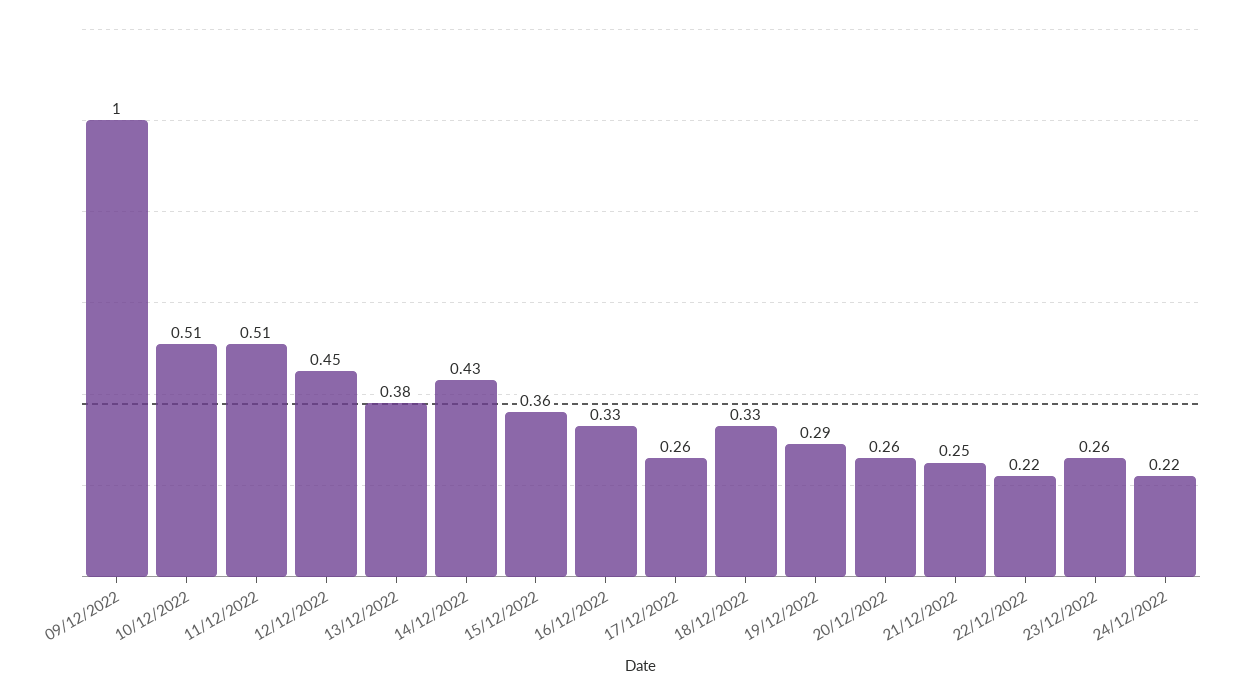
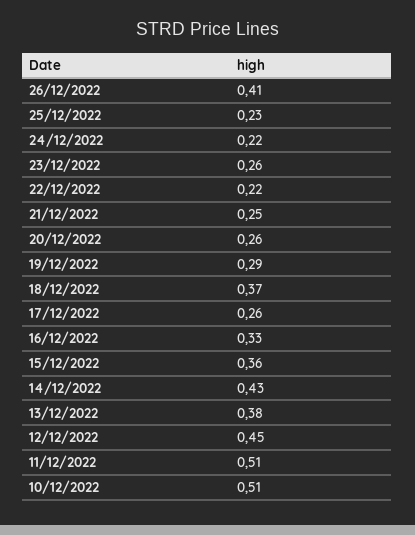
09/12/2022: 1 -> none
18/12/2022: 0.33 -> 0.37
26/12/2022: none -> 0.41
25/12/2022: none -> 0.23

